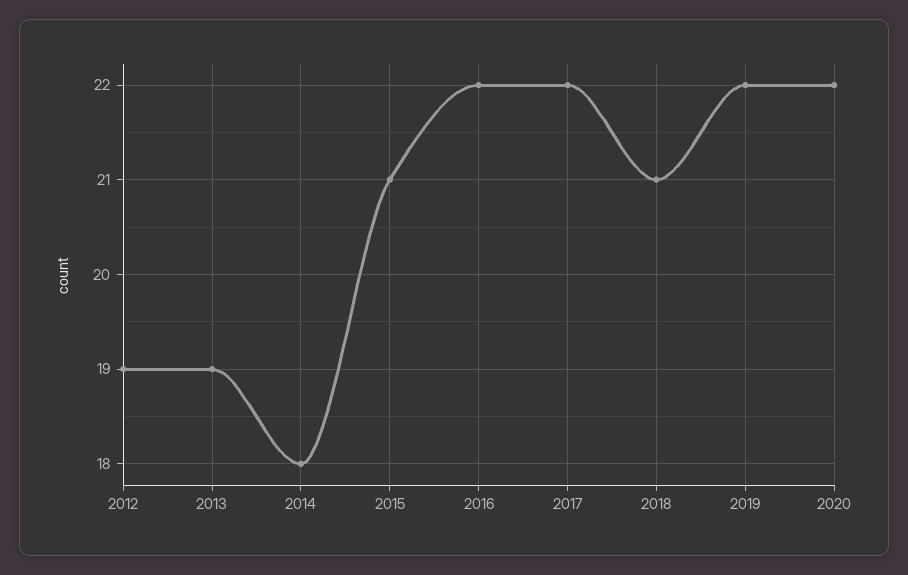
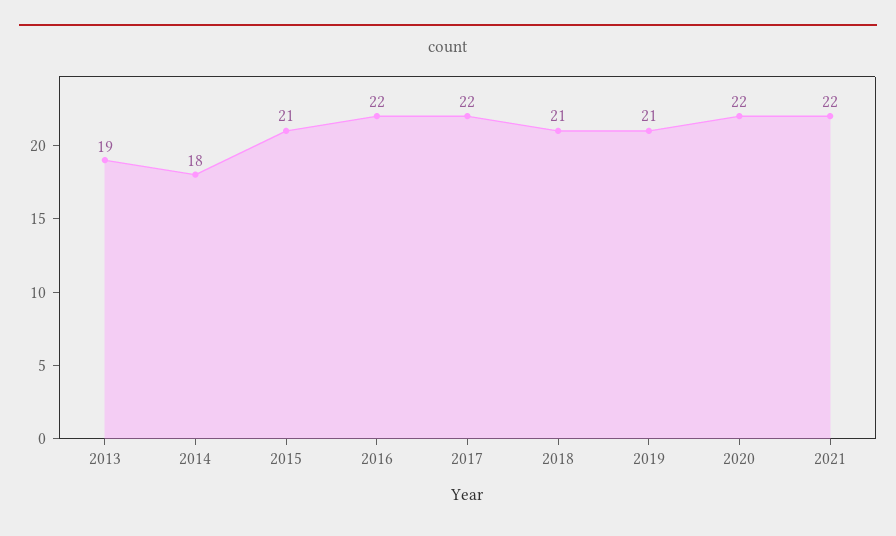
2012: 19 -> none
2019: 22 -> 21
2021: none -> 22

